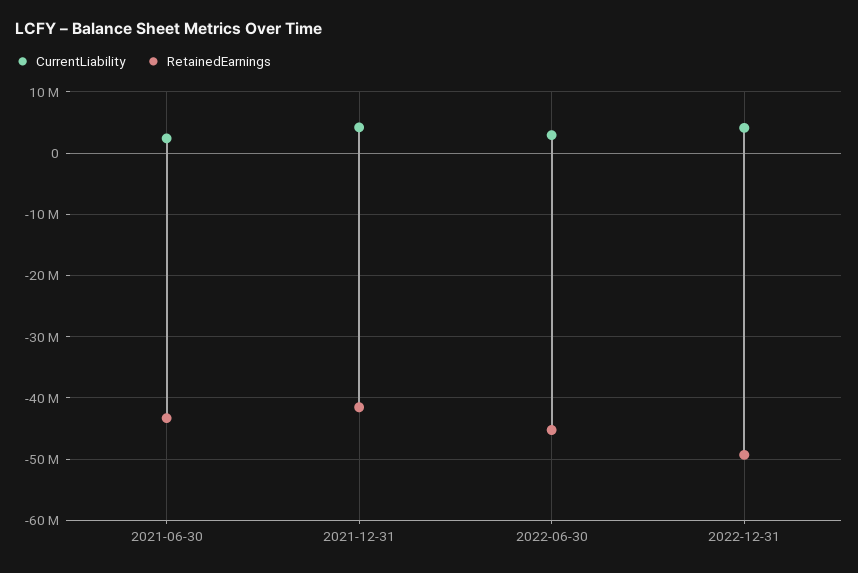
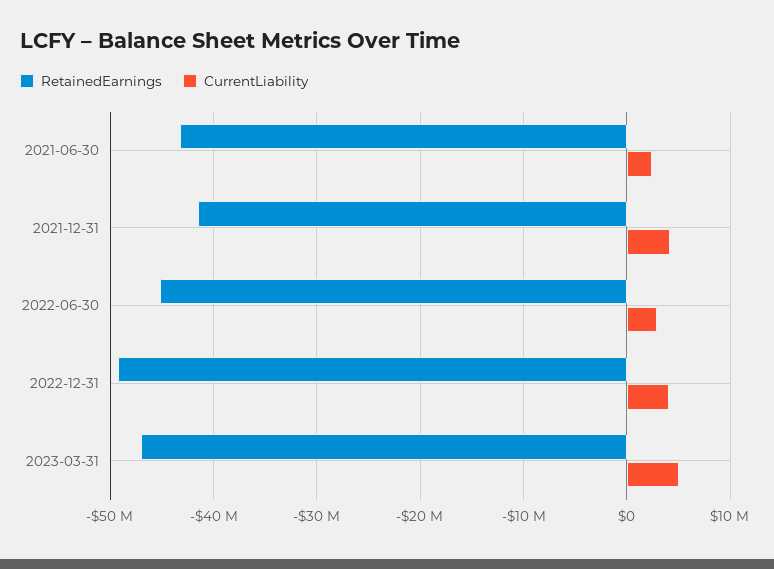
RetainedEarnings, 2023-03-31: none -> -47000000
CurrentLiability, 2023-03-31: none -> 5000000

